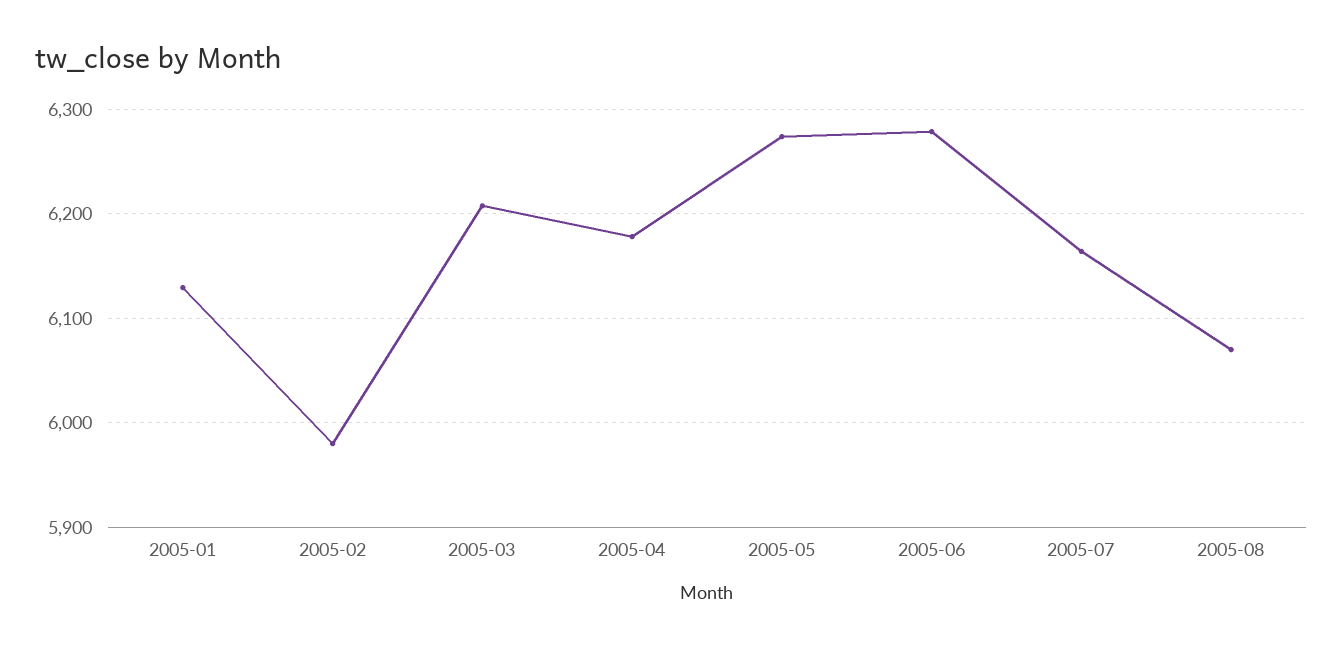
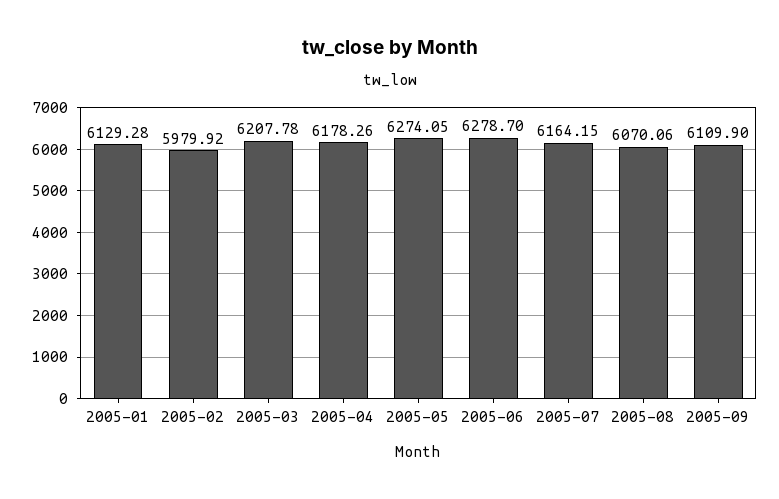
2005-09: none -> 6109.9

